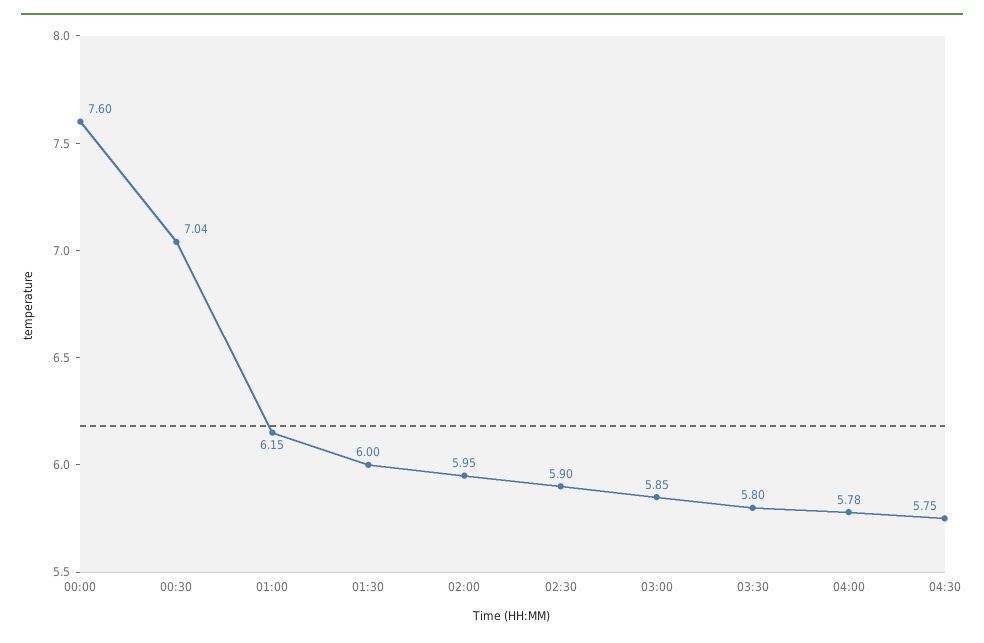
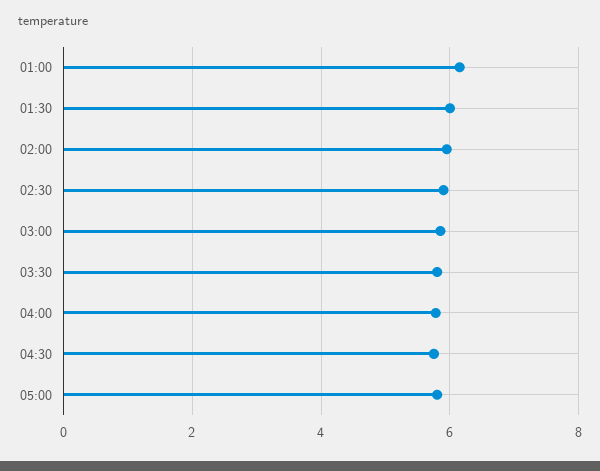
00:00: 7.6 -> none
00:30: 7.04 -> none
05:00: none -> 5.8

